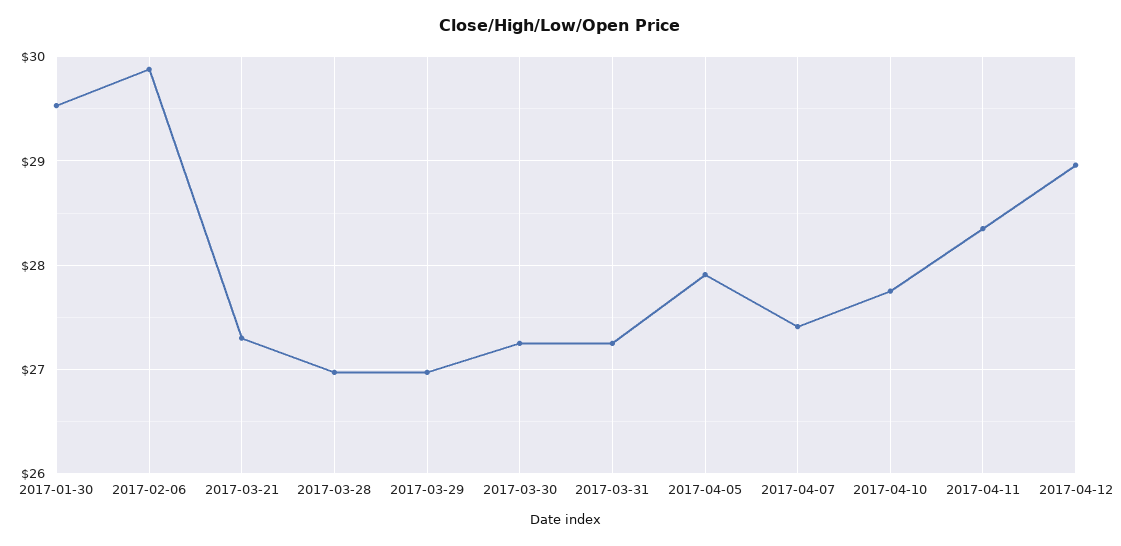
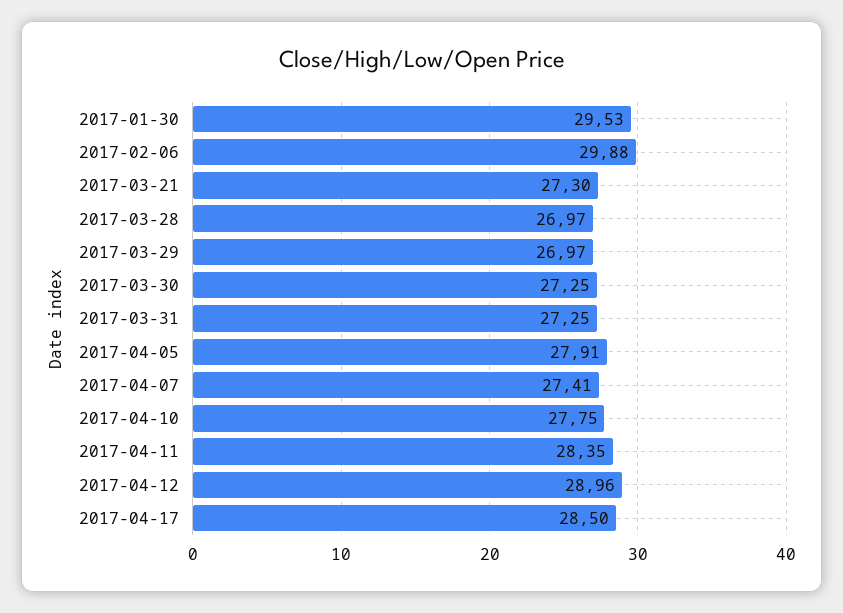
2017-04-17: none -> 28.5

